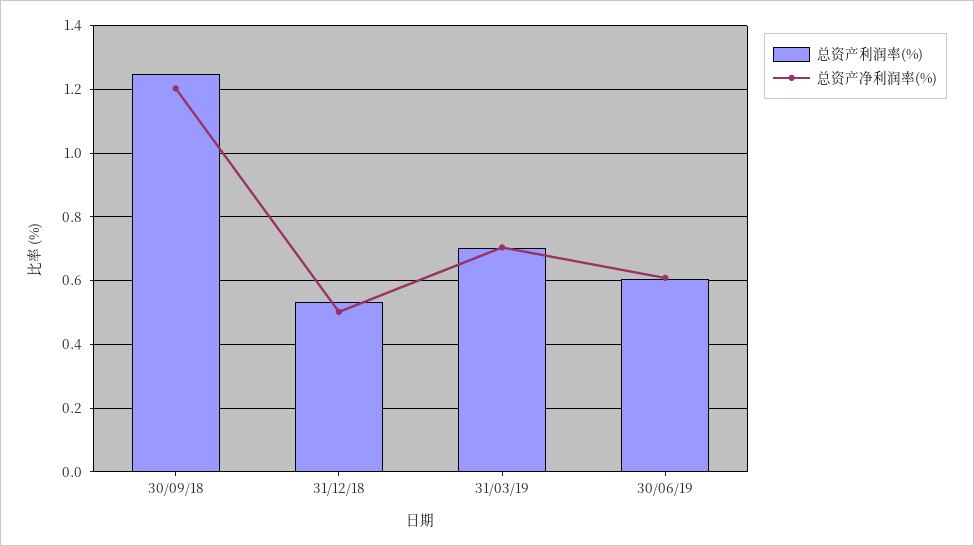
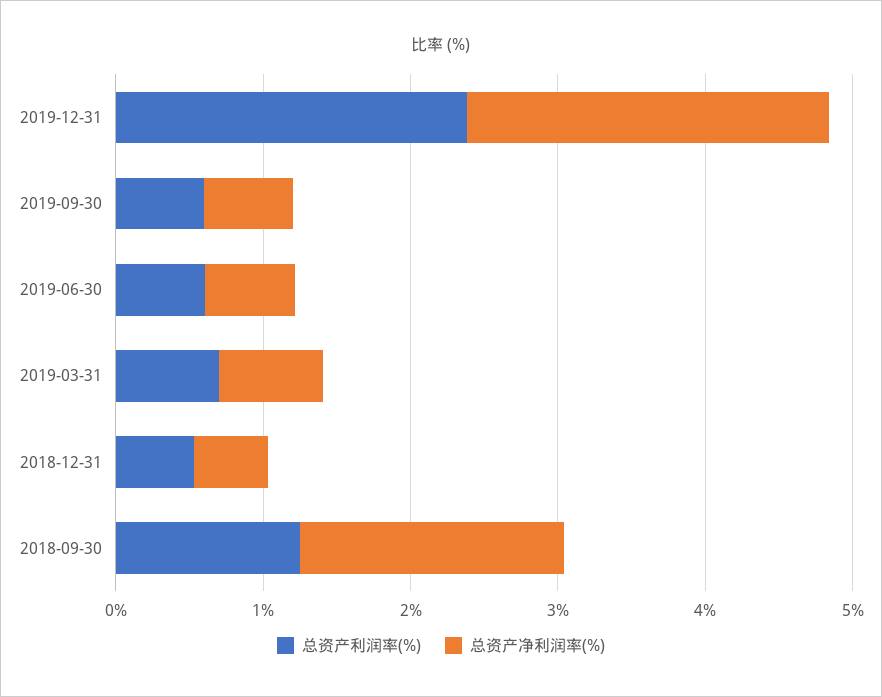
总资产净利润率(%), 30/09/18: 1.2 -> 1.8
总资产利润率(%), 2019-12-31: none -> 2.4
总资产净利润率(%), 2019-12-31: none -> 2.4
总资产利润率(%), 2019-09-30: none -> 0.6
总资产净利润率(%), 2019-09-30: none -> 0.6

